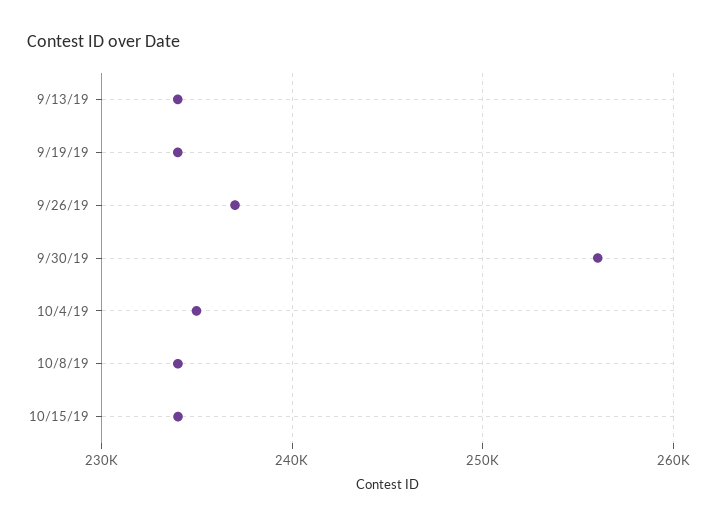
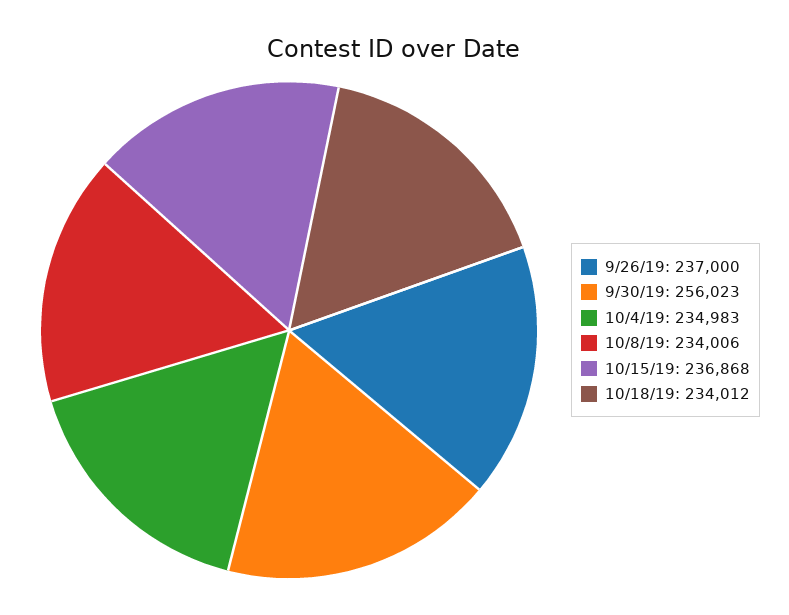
9/13/19: 234000 -> none
9/19/19: 234000 -> none
10/15/19: 234000 -> 236868
10/18/19: none -> 234012

